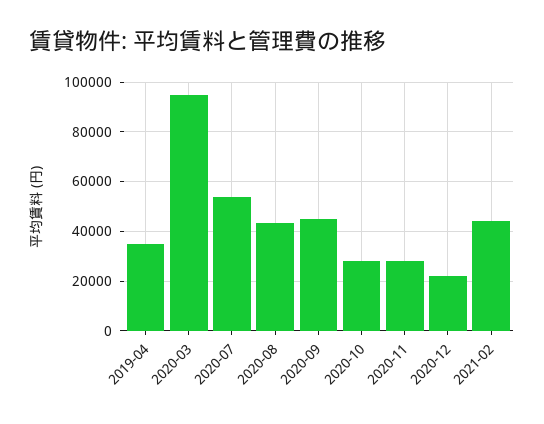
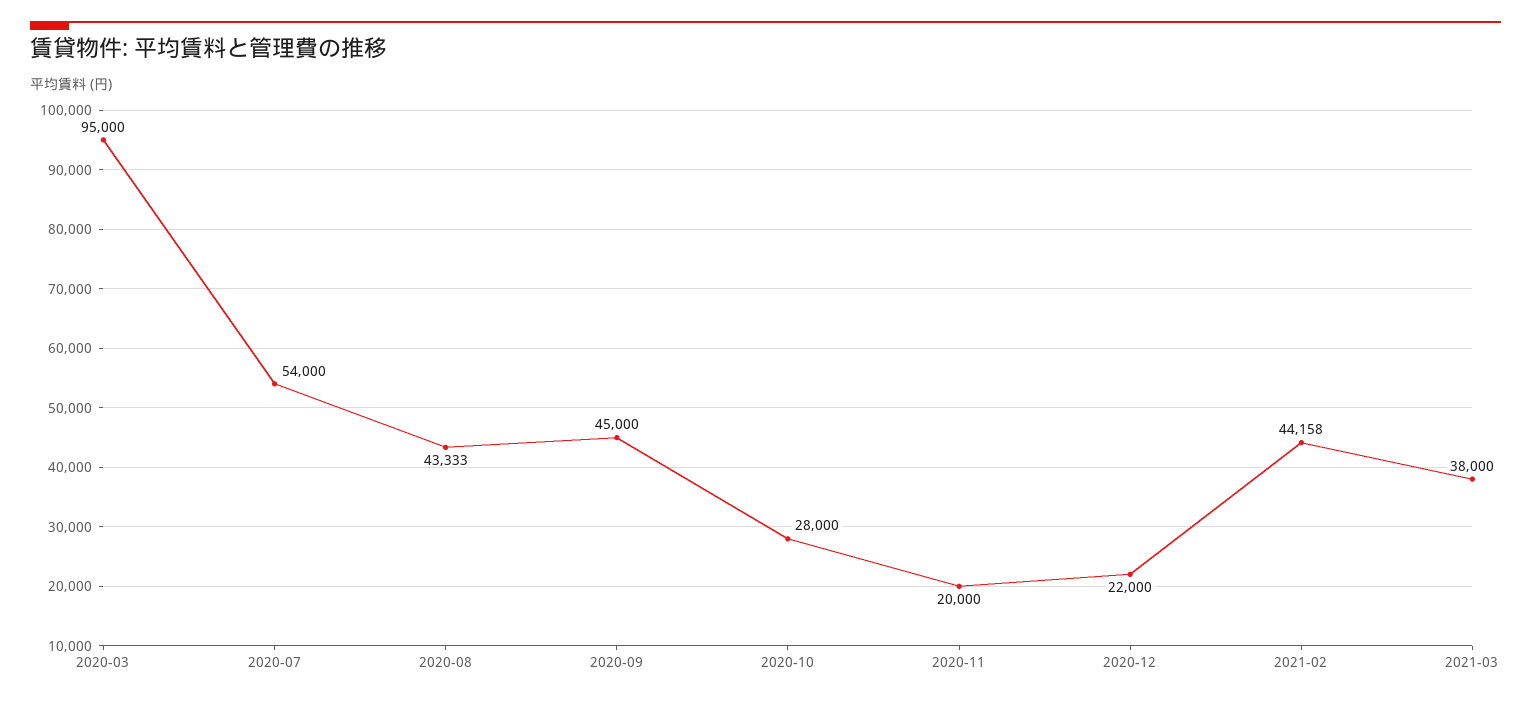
2019-04: 35000 -> none
2020-11: 27500 -> 20000
2021-03: none -> 38000

